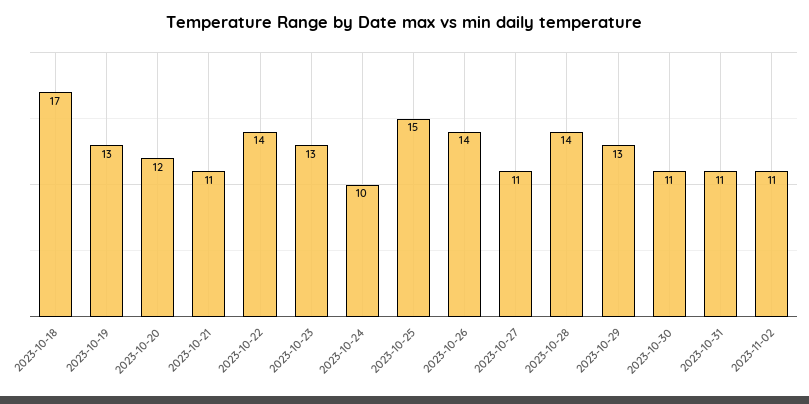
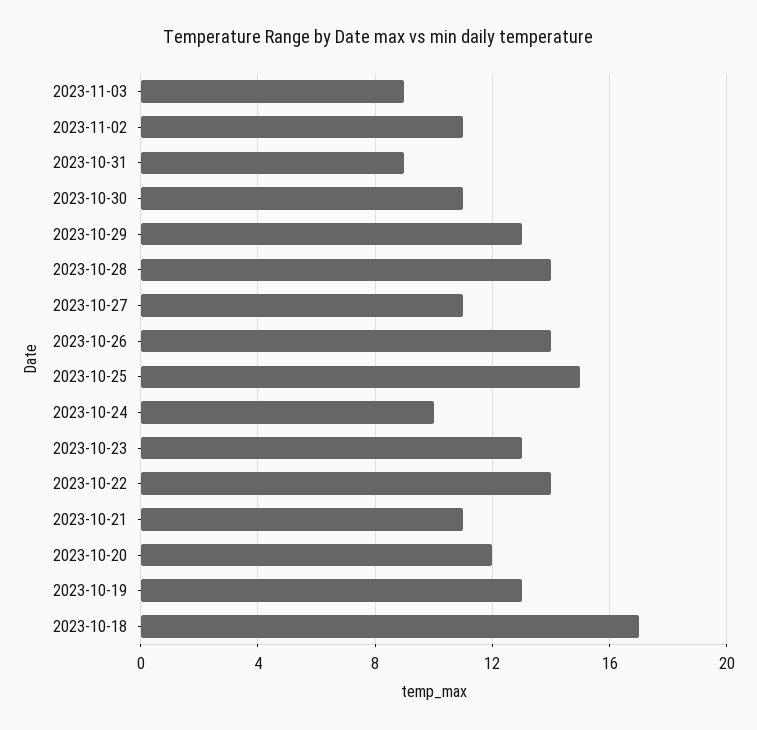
2023-10-31: 11 -> 9
2023-11-03: none -> 9

